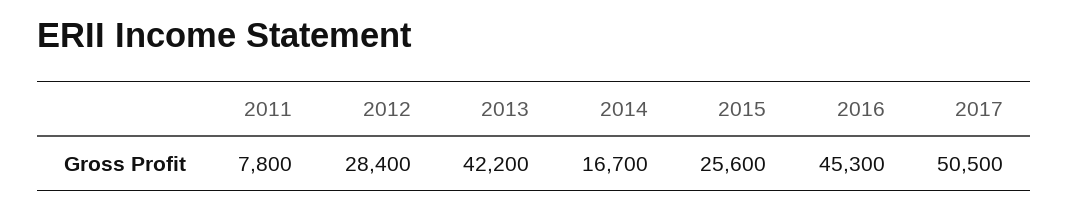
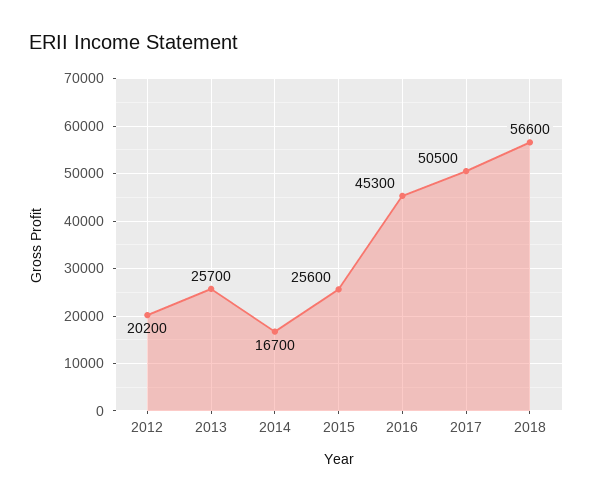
2011: 7800 -> none
2012: 28400 -> 20200
2013: 42200 -> 25700
2018: none -> 56600

